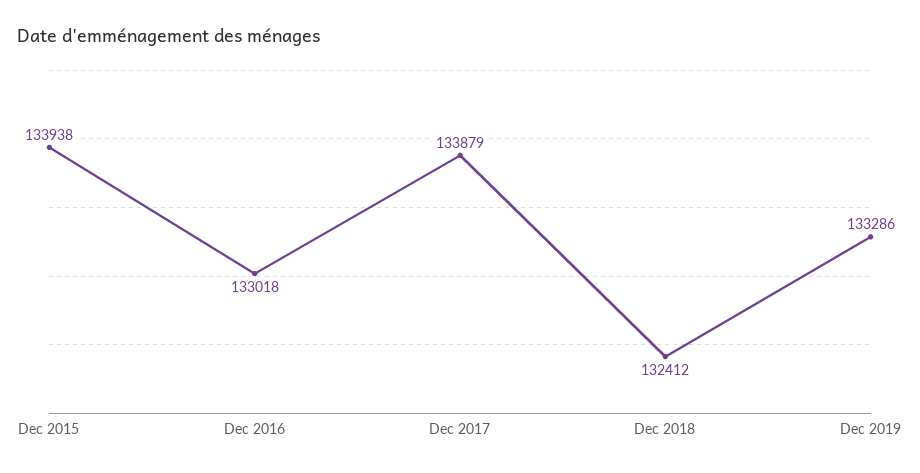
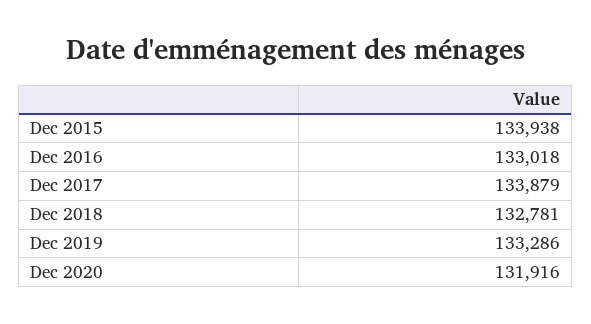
Dec 2018: 132412 -> 132781
Dec 2020: none -> 131916

